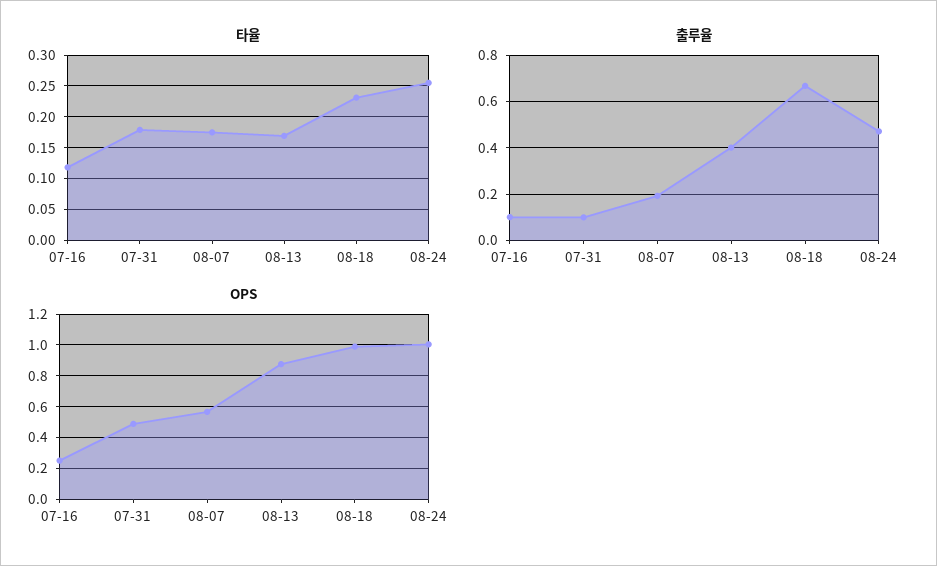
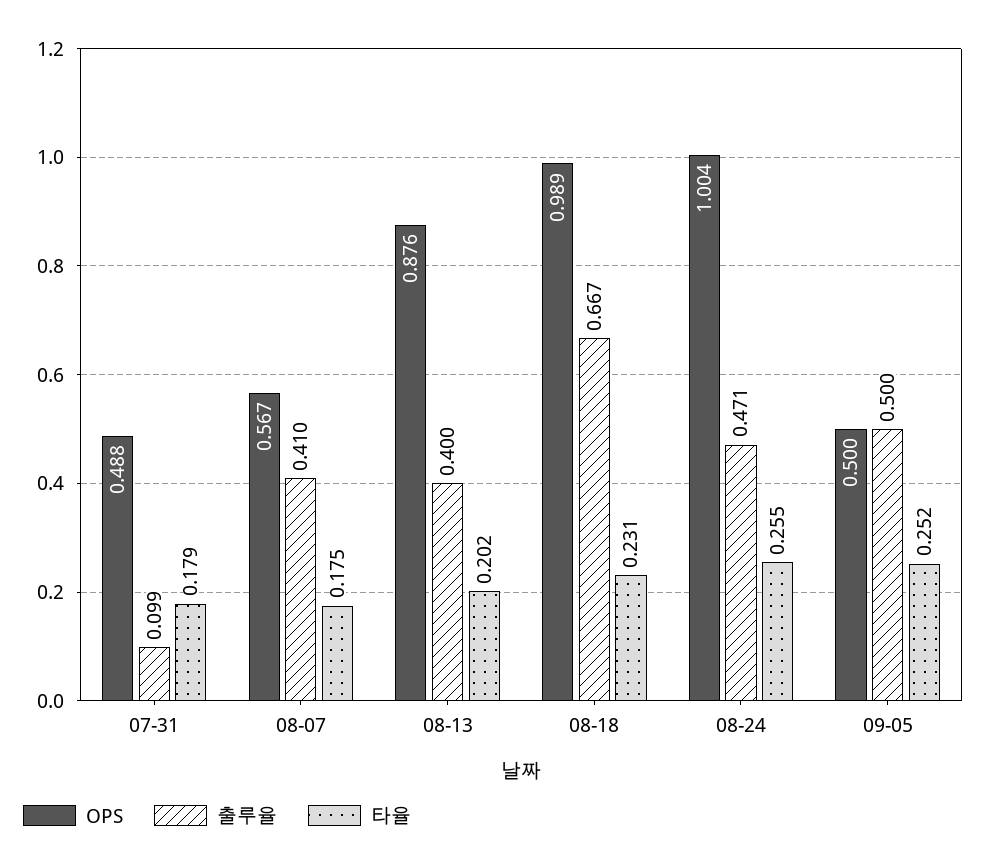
타율, 07-16: 0.12 -> none
타율, 08-13: 0.17 -> 0.202
출루율, 07-16: 0.1 -> none
출루율, 08-07: 0.2 -> 0.41
OPS, 07-16: 0.25 -> none
OPS, 09-05: none -> 0.5
출루율, 09-05: none -> 0.5
타율, 09-05: none -> 0.252

